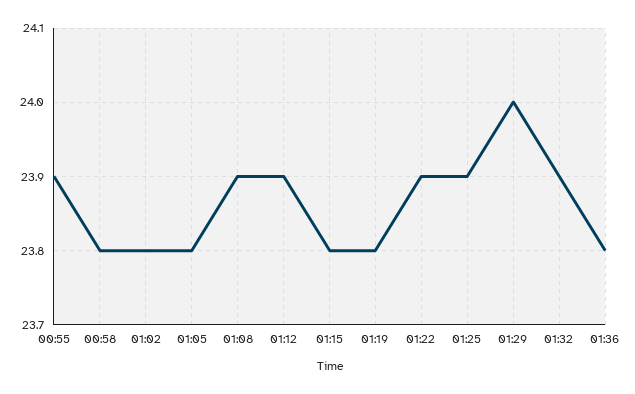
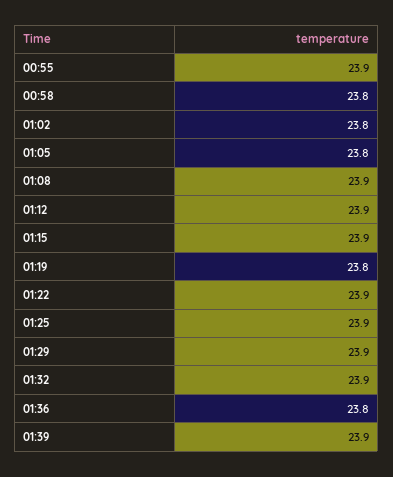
01:15: 23.8 -> 23.9
01:29: 24 -> 23.9
01:39: none -> 23.9

